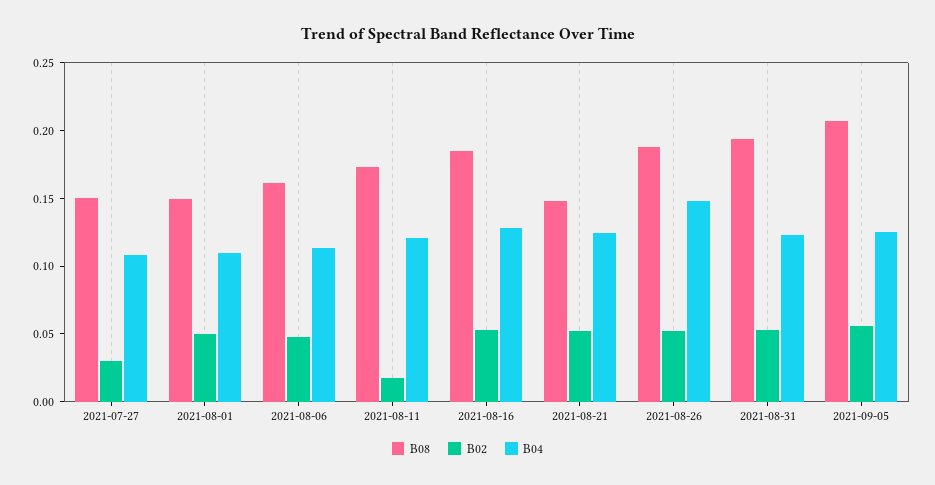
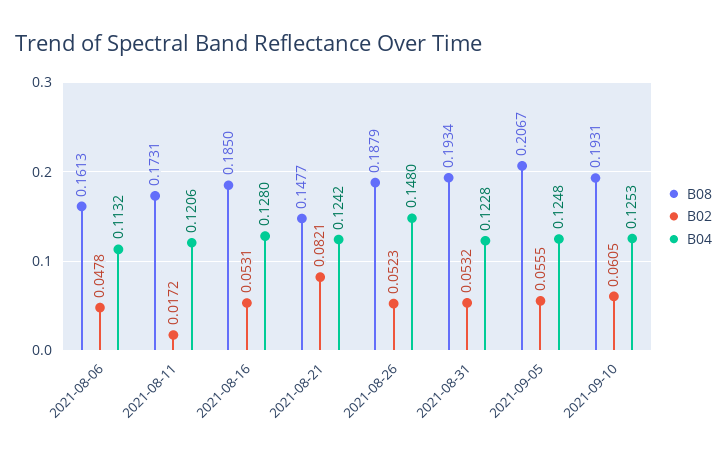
B08, 2021-07-27: 0.15 -> none
B02, 2021-07-27: 0.03 -> none
B04, 2021-07-27: 0.11 -> none
B08, 2021-08-01: 0.15 -> none
B02, 2021-08-01: 0.05 -> none
B04, 2021-08-01: 0.11 -> none
B02, 2021-08-21: 0.05 -> 0.0821
B08, 2021-09-10: none -> 0.1931
B02, 2021-09-10: none -> 0.0605
B04, 2021-09-10: none -> 0.1253

